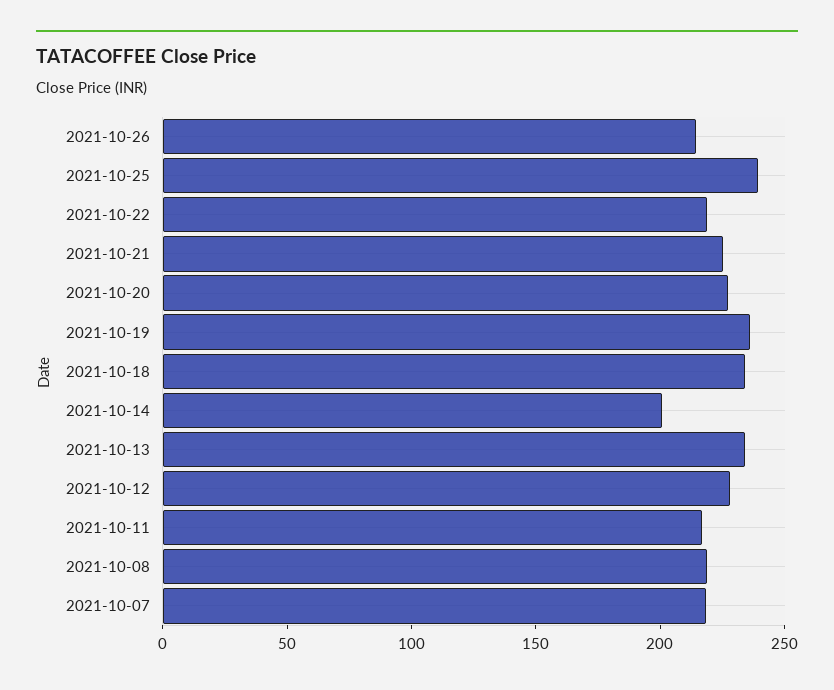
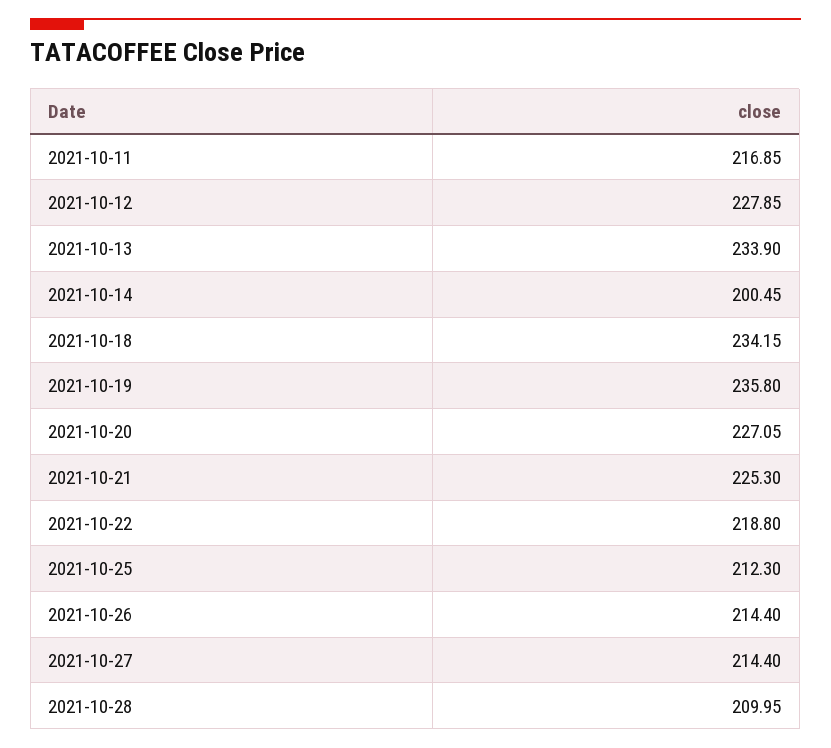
2021-10-25: 240 -> 212.3
2021-10-08: 220 -> none
2021-10-07: 220 -> none
2021-10-27: none -> 214.4
2021-10-28: none -> 209.95

